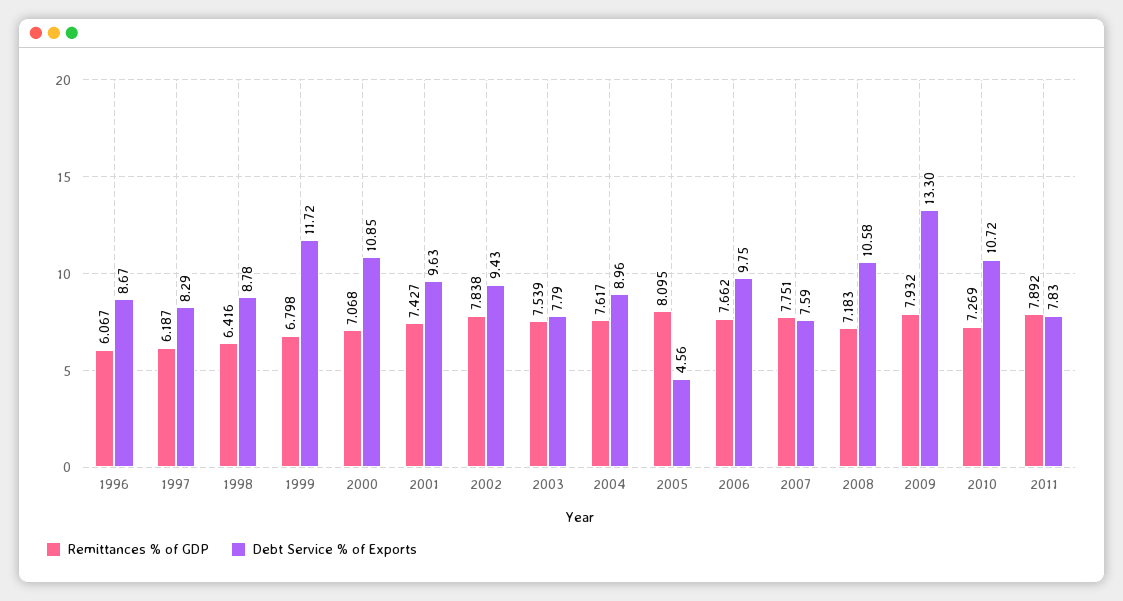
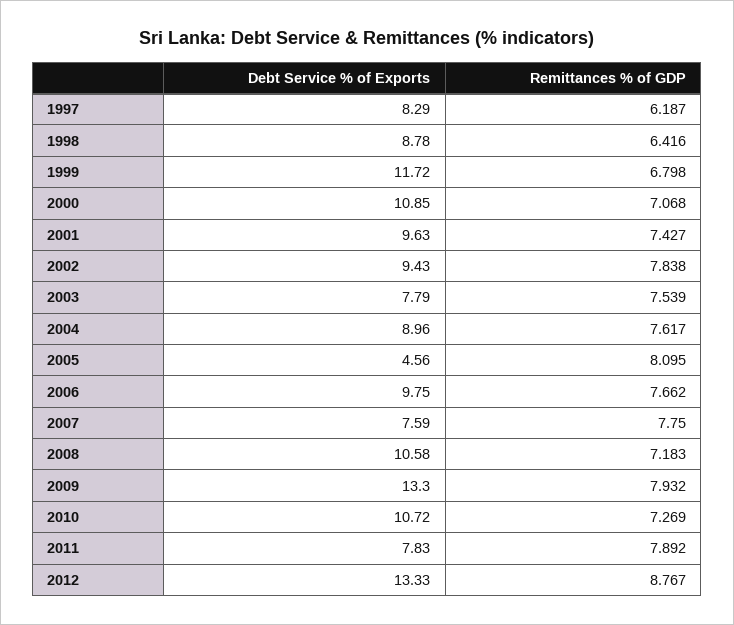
Remittances % of GDP, 1996: 6.067 -> none
Debt Service % of Exports, 1996: 8.67 -> none
Remittances % of GDP, 2007: 7.751 -> 7.75
Debt Service % of Exports, 2012: none -> 13.33
Remittances % of GDP, 2012: none -> 8.767

